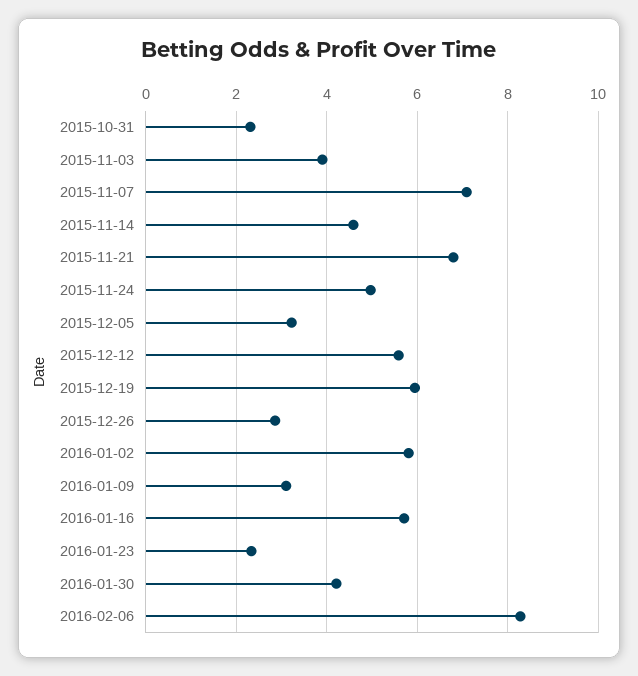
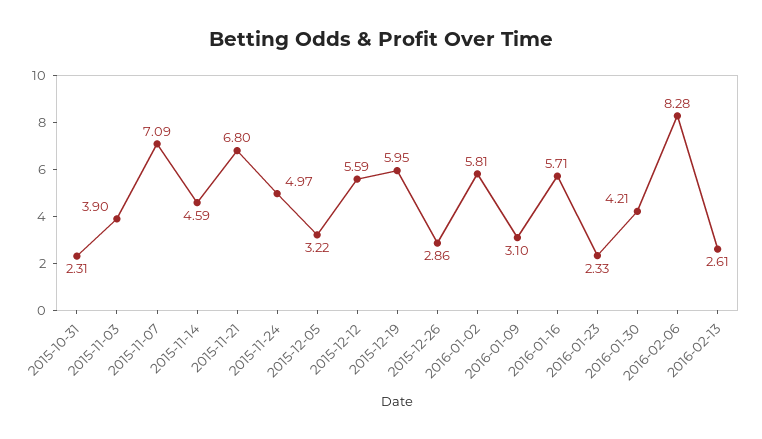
2016-02-13: none -> 2.61

